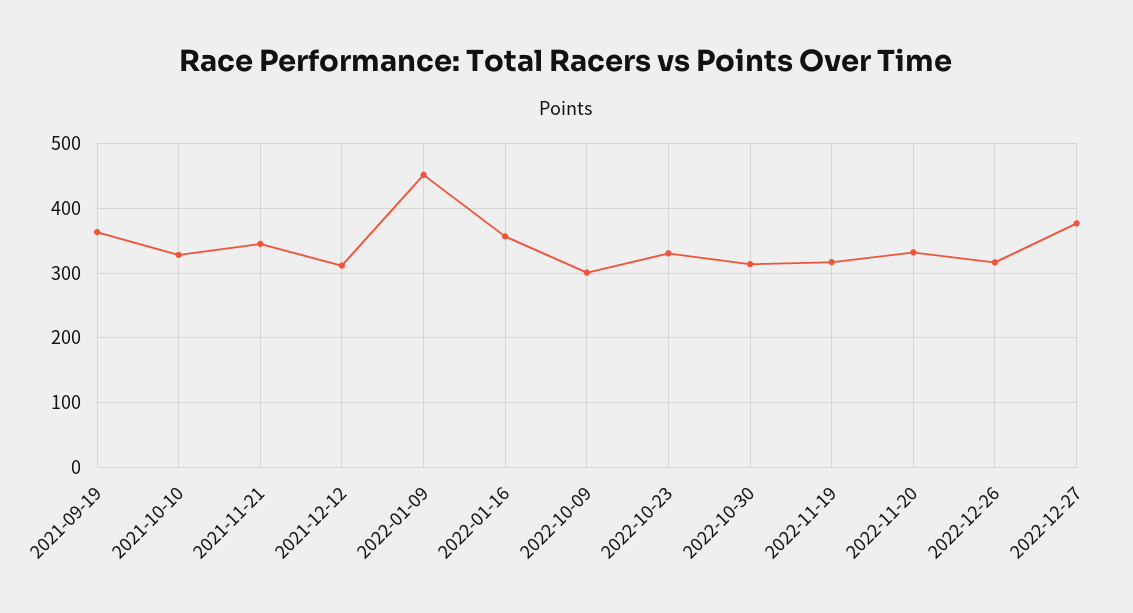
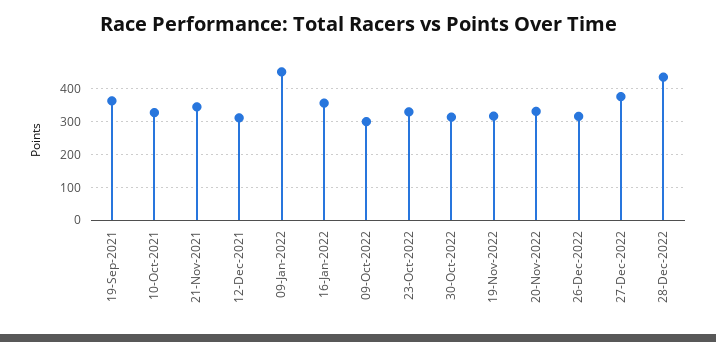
28-Dec-2022: none -> 440

